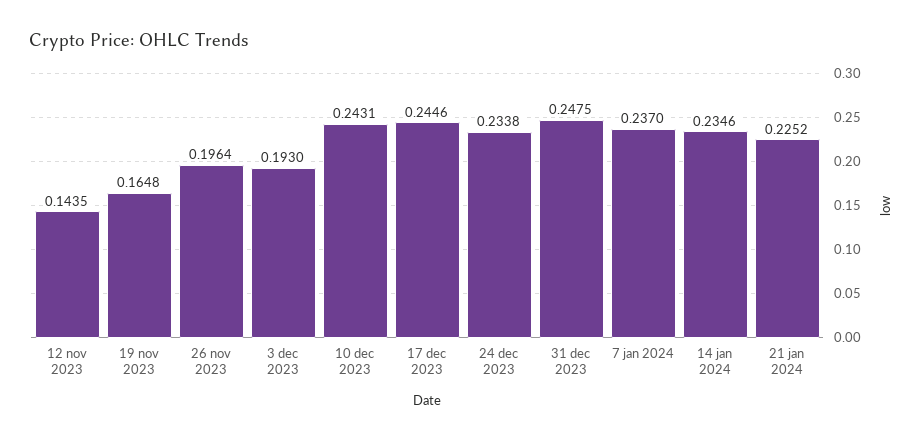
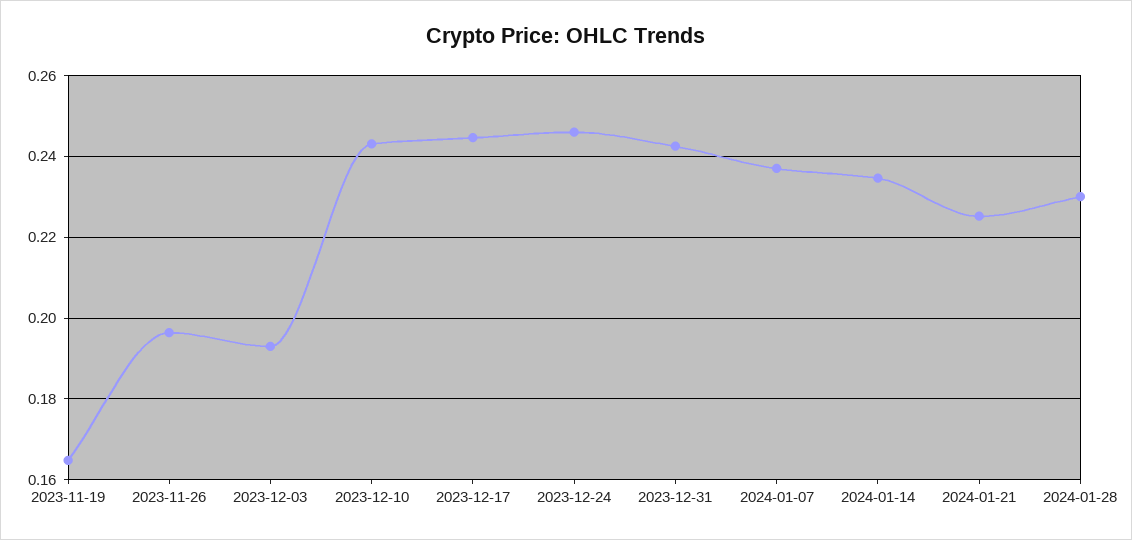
12 nov 2023: 0.1435 -> none
24 dec 2023: 0.2338 -> 0.246
31 dec 2023: 0.2475 -> 0.242
2024-01-28: none -> 0.23

